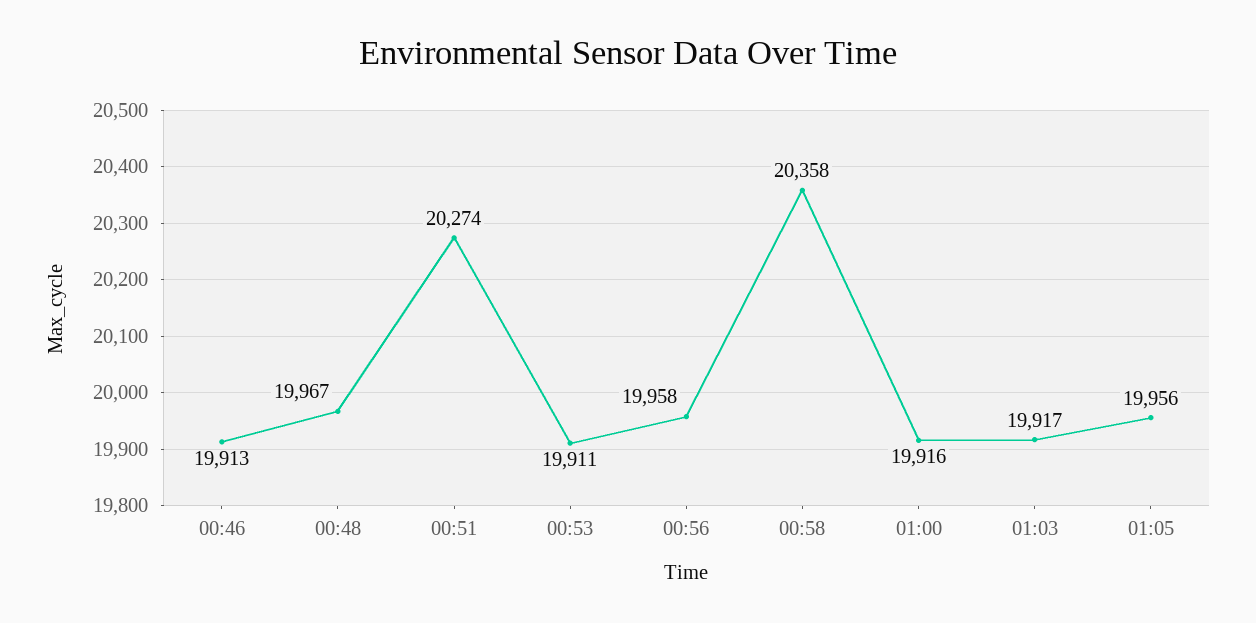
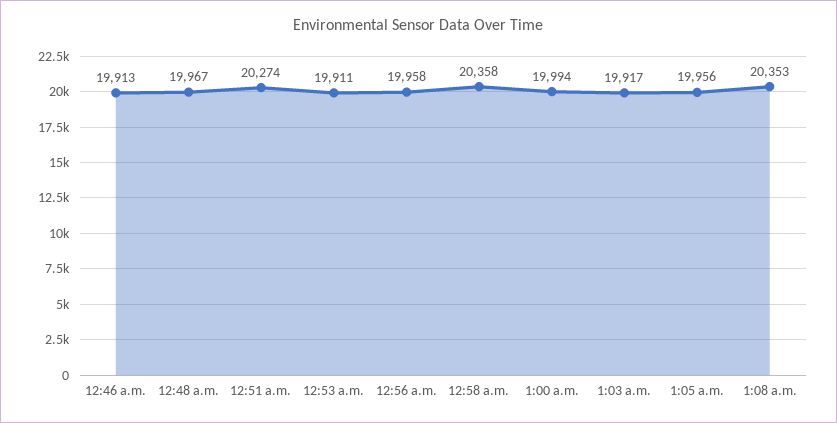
01:00: 19916 -> 19994
1:08 a.m.: none -> 20353

